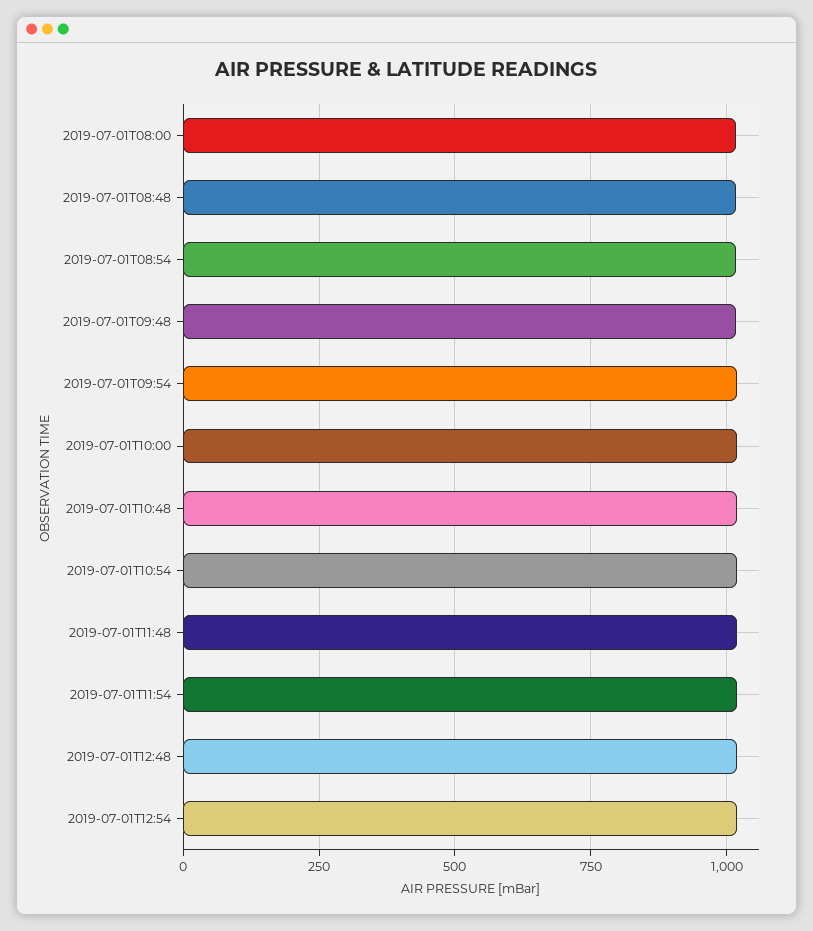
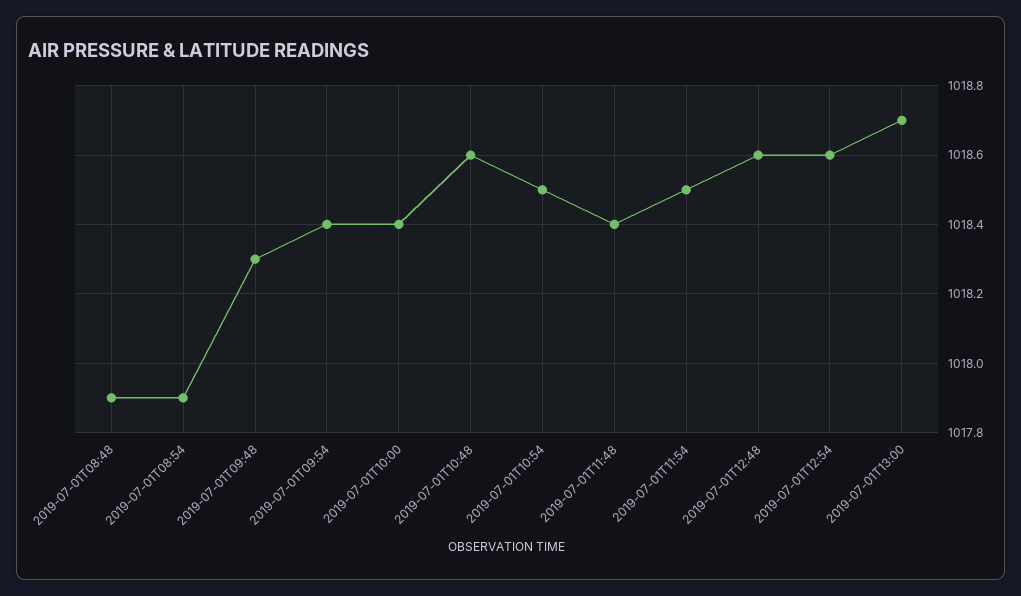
2019-07-01T08:00: 1025 -> none
2019-07-01T13:00: none -> 1018.7

